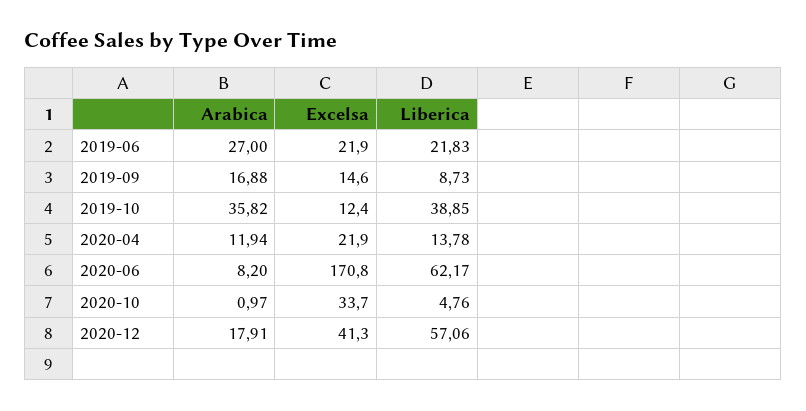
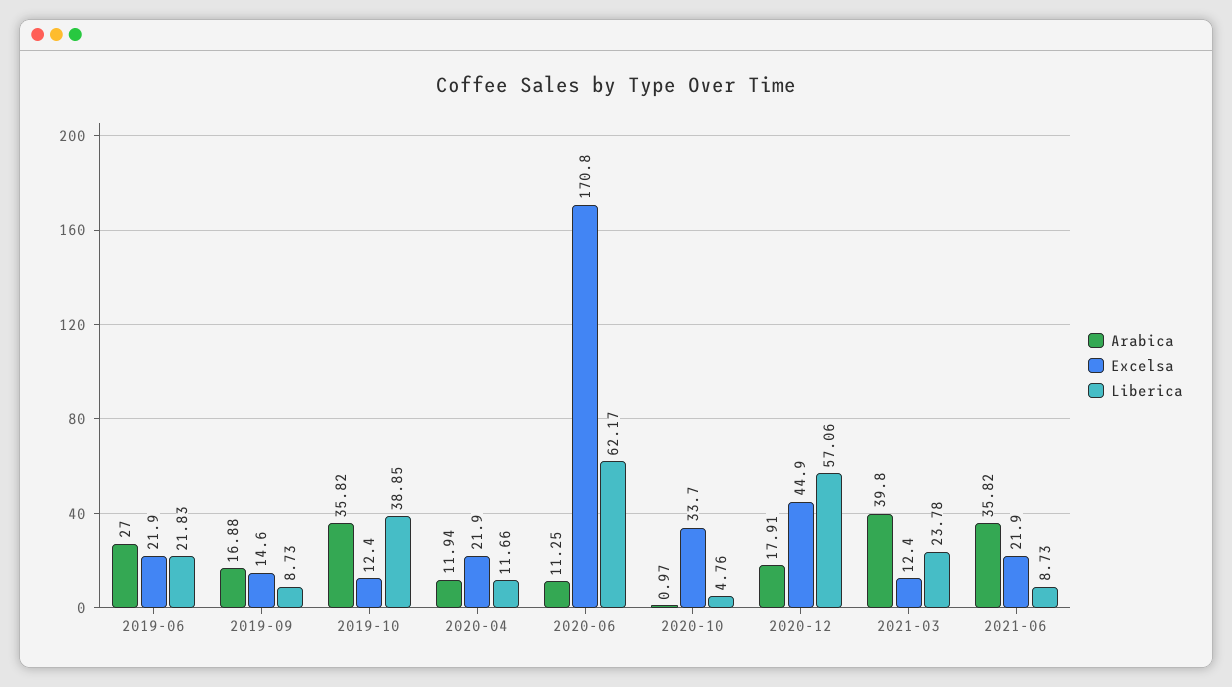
Liberica, 2020-04: 13.78 -> 11.66
Arabica, 2020-06: 8.2 -> 11.25
Excelsa, 2020-12: 41.3 -> 44.9
Arabica, 2021-03: none -> 39.8
Excelsa, 2021-03: none -> 12.4
Liberica, 2021-03: none -> 23.78
Arabica, 2021-06: none -> 35.82
Excelsa, 2021-06: none -> 21.9
Liberica, 2021-06: none -> 8.73

